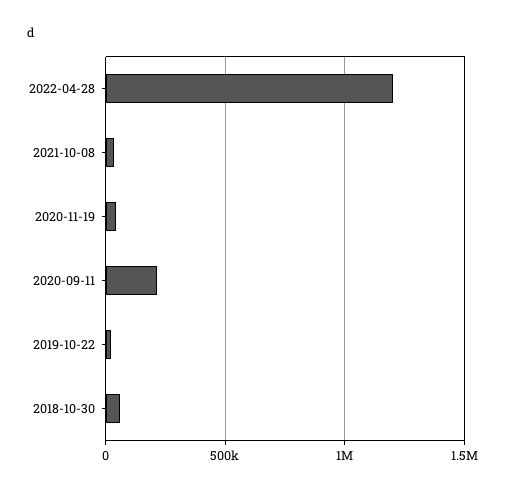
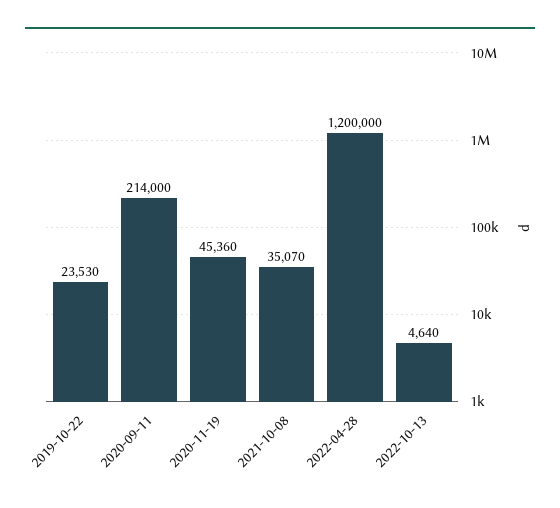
2018-10-30: 50000 -> none
2022-10-13: none -> 4640

